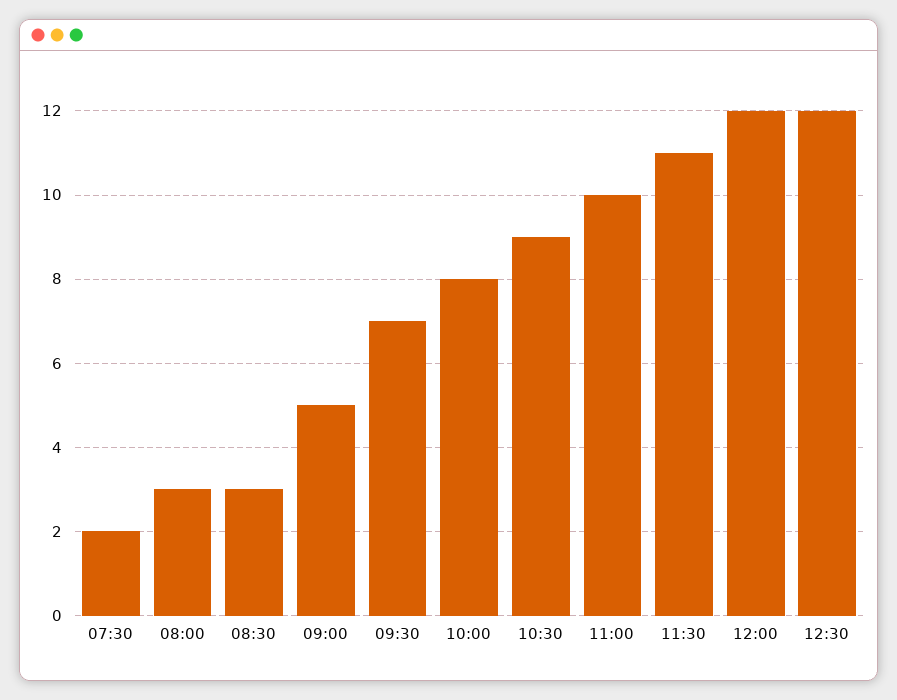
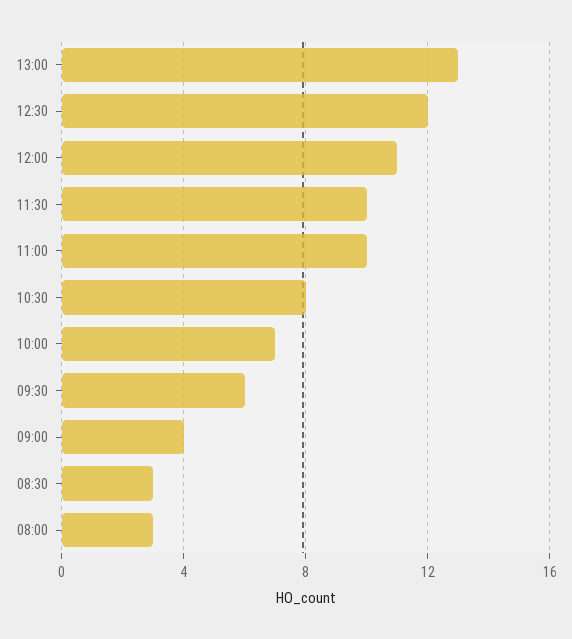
07:30: 2 -> none
09:00: 5 -> 4
09:30: 7 -> 6
10:00: 8 -> 7
10:30: 9 -> 8
11:30: 11 -> 10
12:00: 12 -> 11
13:00: none -> 13

